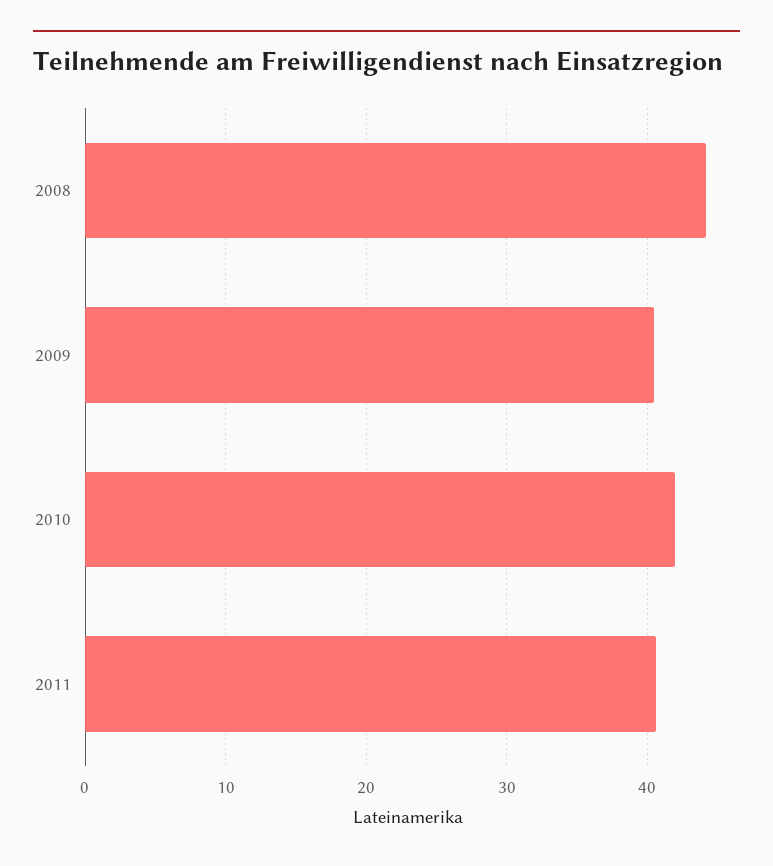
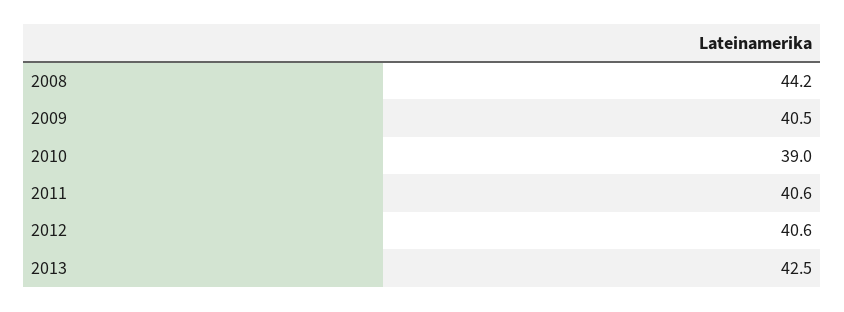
2010: 42 -> 39
2012: none -> 40.6
2013: none -> 42.5

